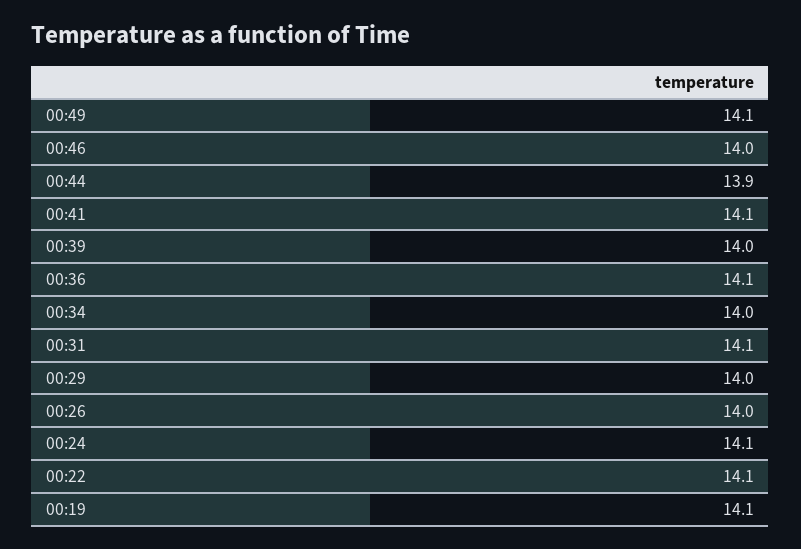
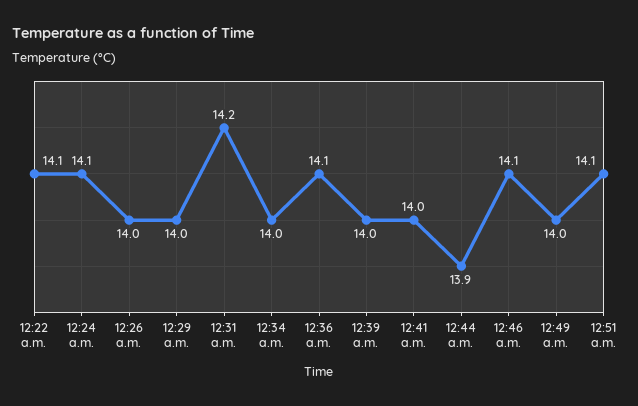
00:49: 14.1 -> 14
00:46: 14 -> 14.1
00:41: 14.1 -> 14
00:31: 14.1 -> 14.2
00:19: 14.1 -> none
12:51 a.m.: none -> 14.1

